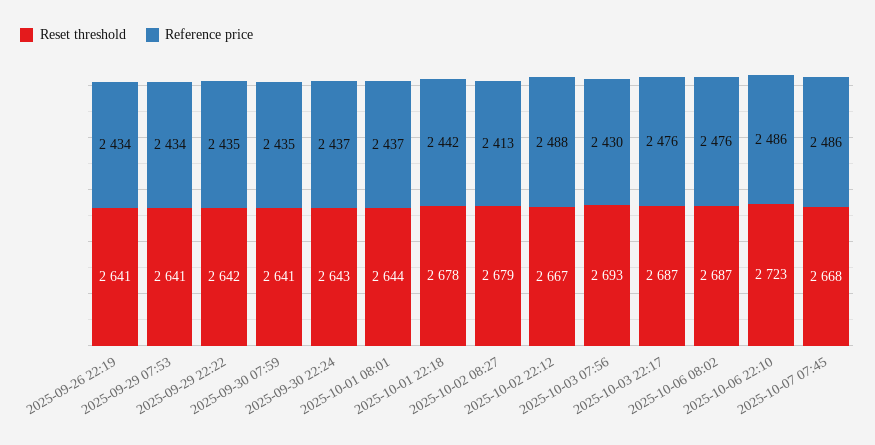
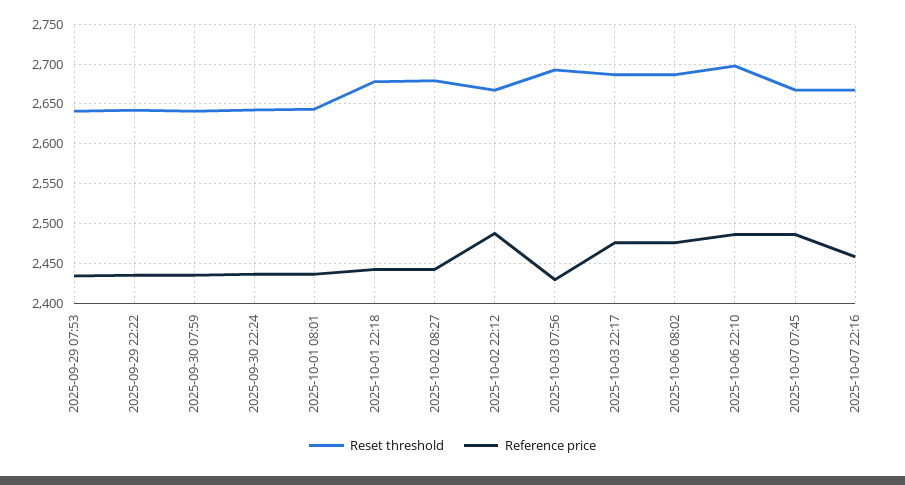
Reset threshold, 2025-09-26 22:19: 2641 -> none
Reference price, 2025-09-26 22:19: 2434 -> none
Reference price, 2025-10-02 08:27: 2413 -> 2440
Reset threshold, 2025-10-06 22:10: 2723 -> 2700
Reset threshold, 2025-10-07 22:16: none -> 2670
Reference price, 2025-10-07 22:16: none -> 2460

